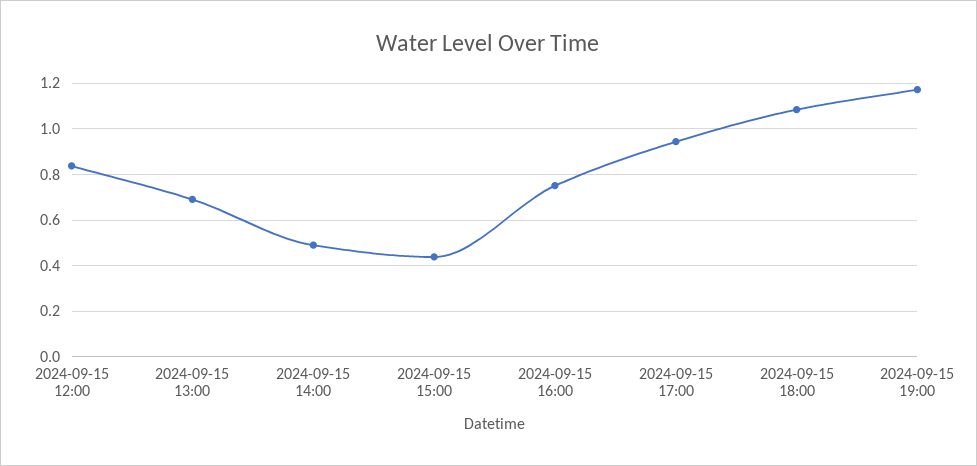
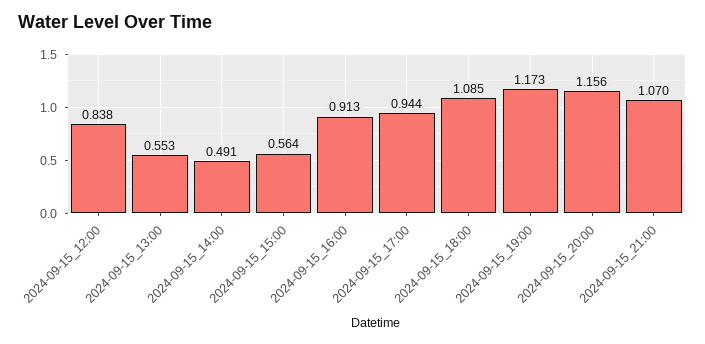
2024-09-15 13:00: 0.7 -> 0.553
2024-09-15 15:00: 0.45 -> 0.564
2024-09-15 16:00: 0.75 -> 0.913
2024-09-15_20:00: none -> 1.156
2024-09-15_21:00: none -> 1.07

